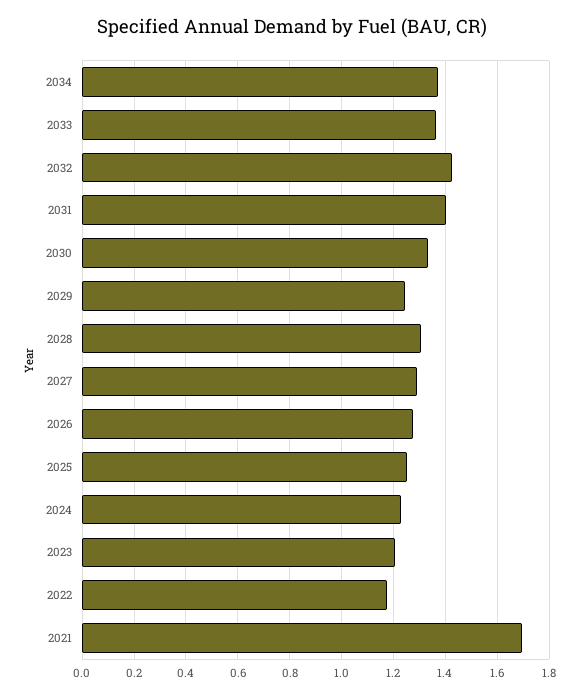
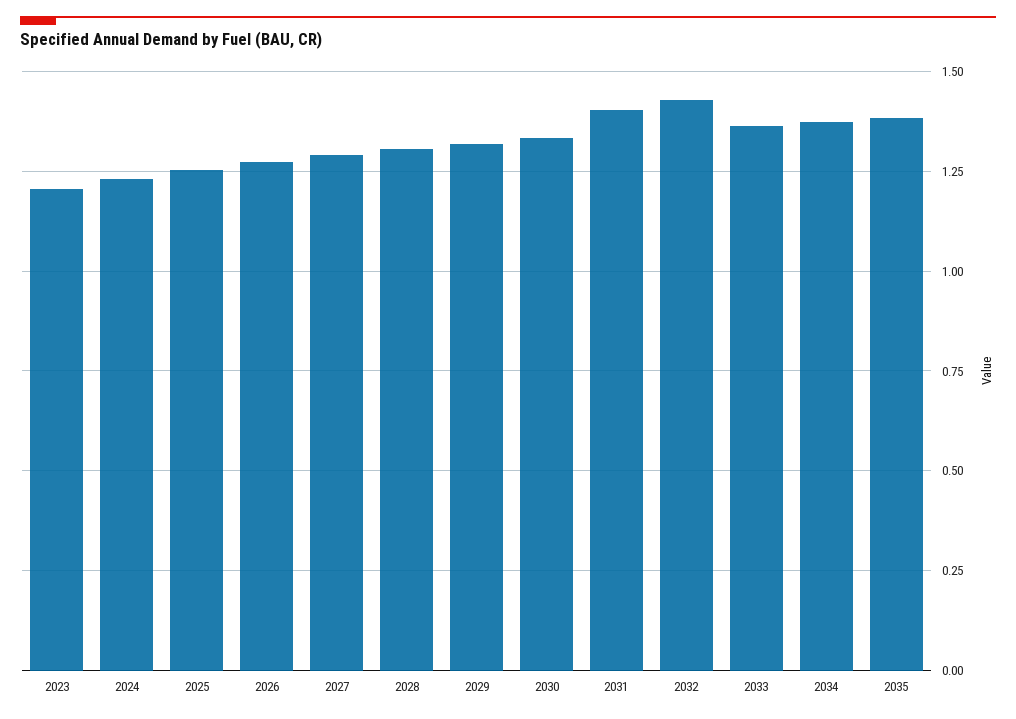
2029: 1.25 -> 1.325
2022: 1.175 -> none
2021: 1.7 -> none
2035: none -> 1.375

